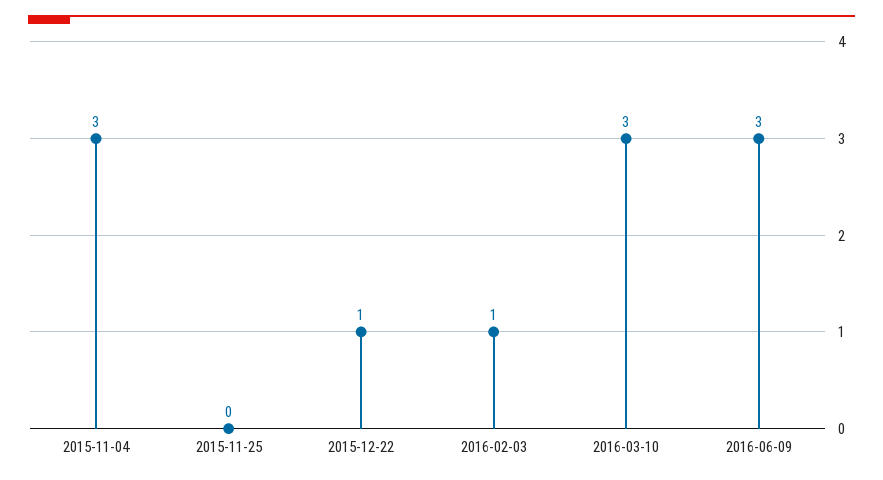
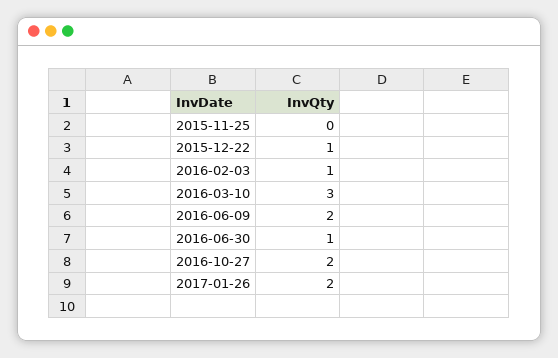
2015-11-04: 3 -> none
2016-06-09: 3 -> 2
2016-06-30: none -> 1
2016-10-27: none -> 2
2017-01-26: none -> 2

